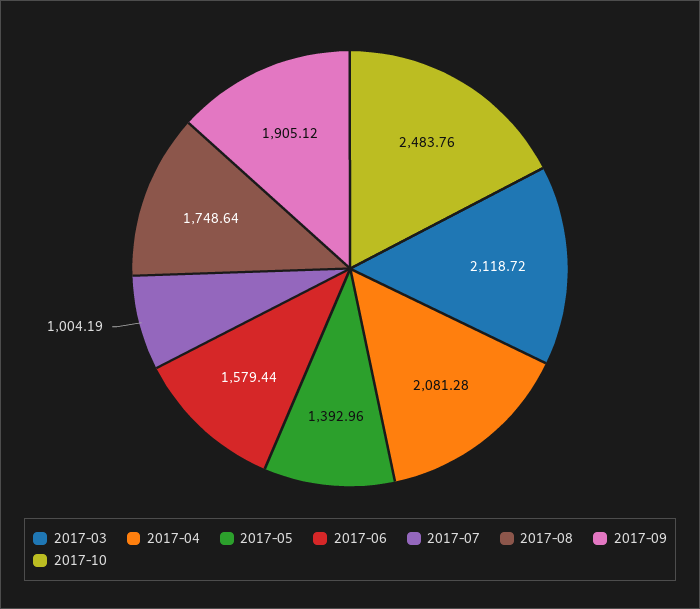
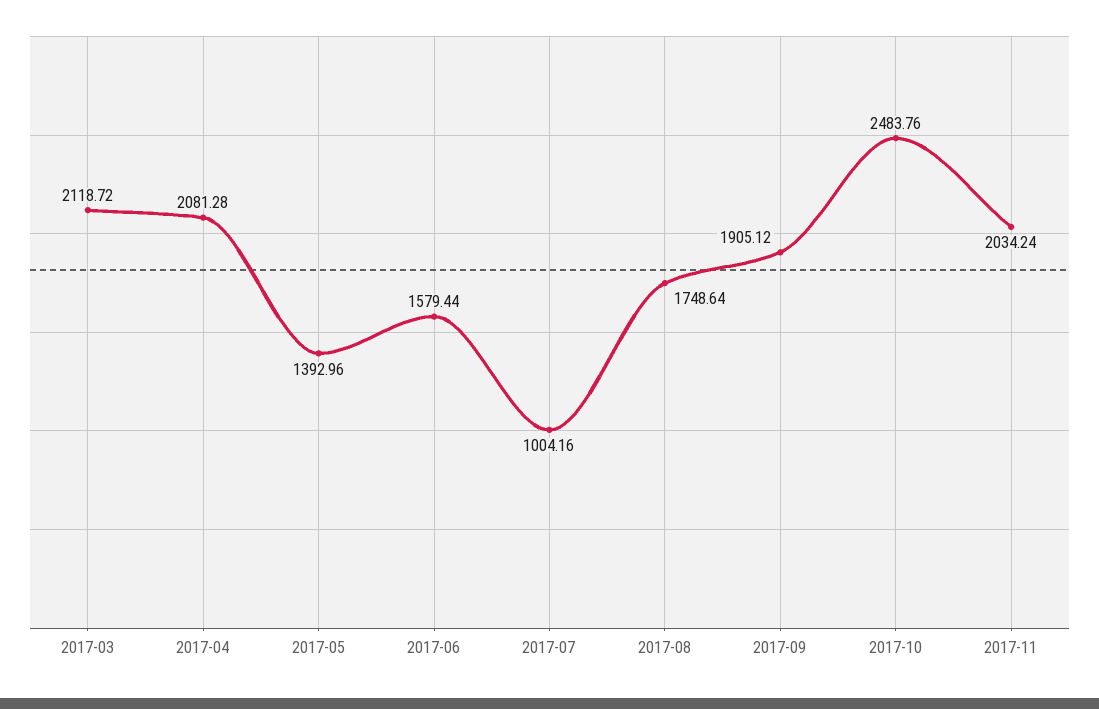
2017-07: 1004.19 -> 1004.16
2017-11: none -> 2034.24

